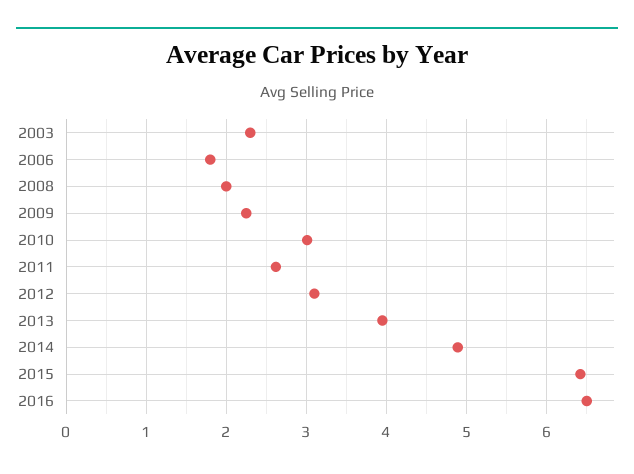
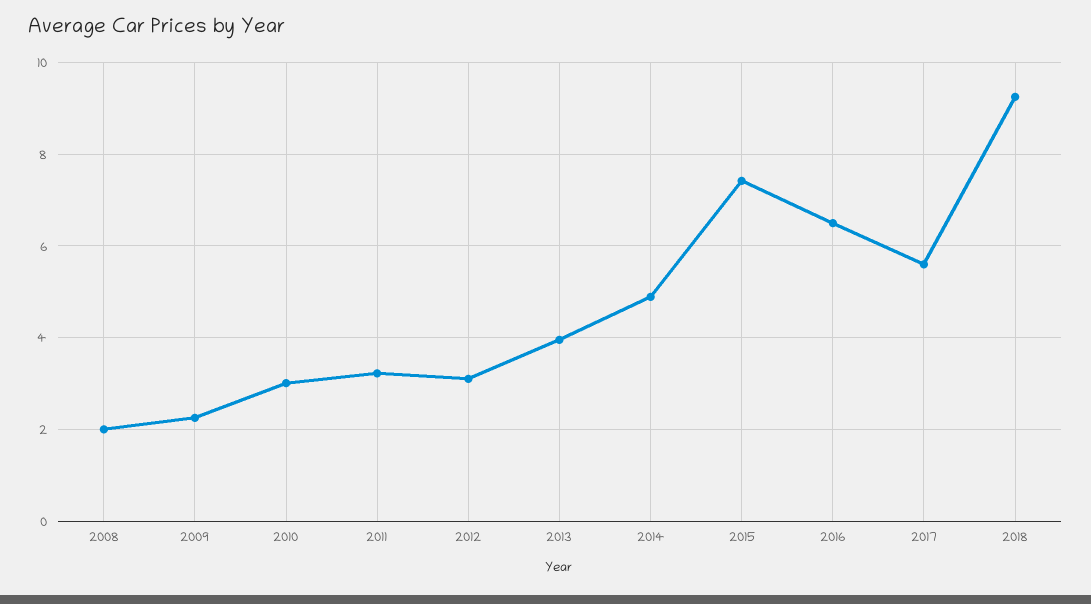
2003: 2.3 -> none
2006: 1.8 -> none
2011: 2.6 -> 3.2
2015: 6.4 -> 7.4
2017: none -> 5.6
2018: none -> 9.2

